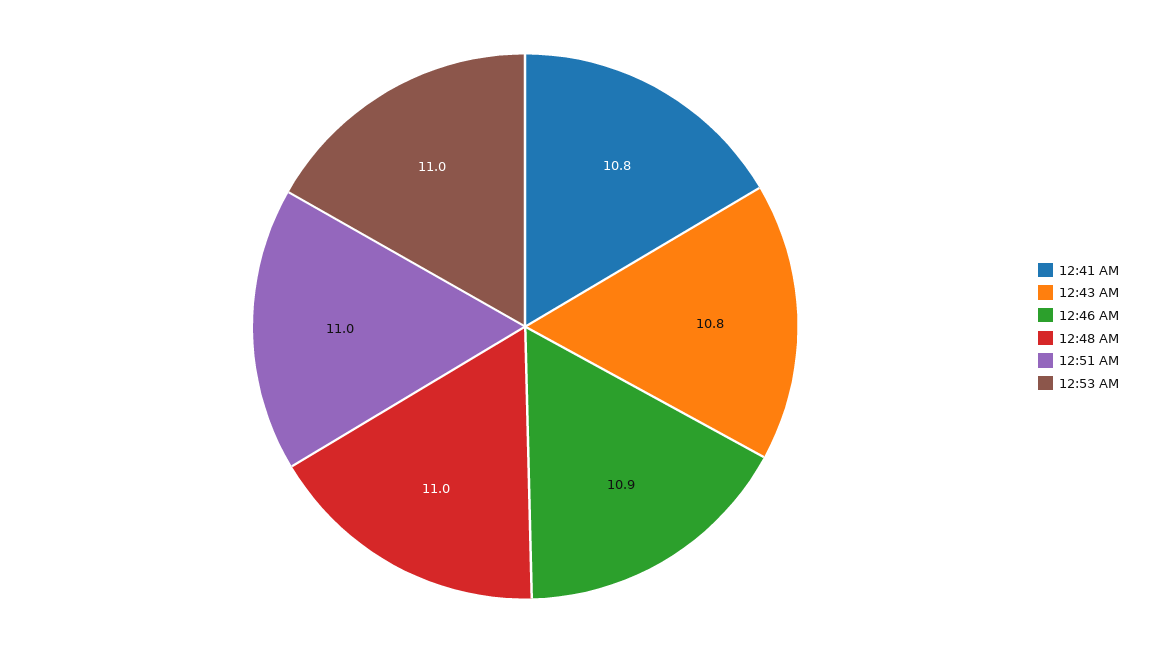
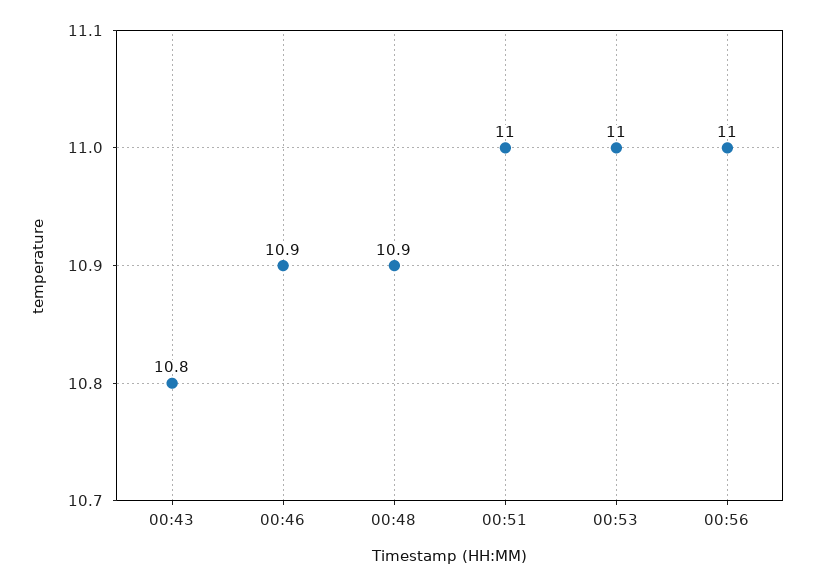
12:41 AM: 10.8 -> none
12:48 AM: 11 -> 10.9
00:56: none -> 11

